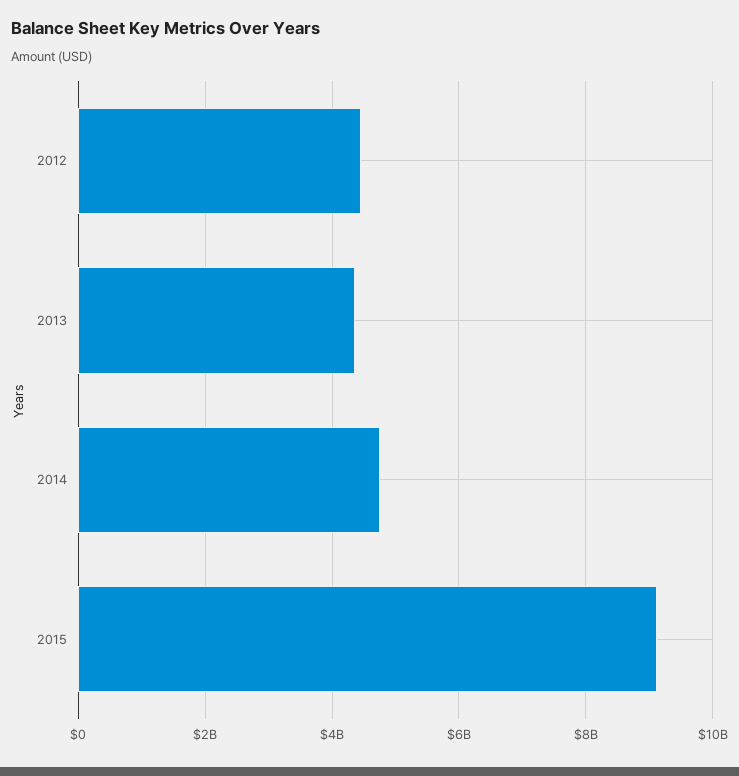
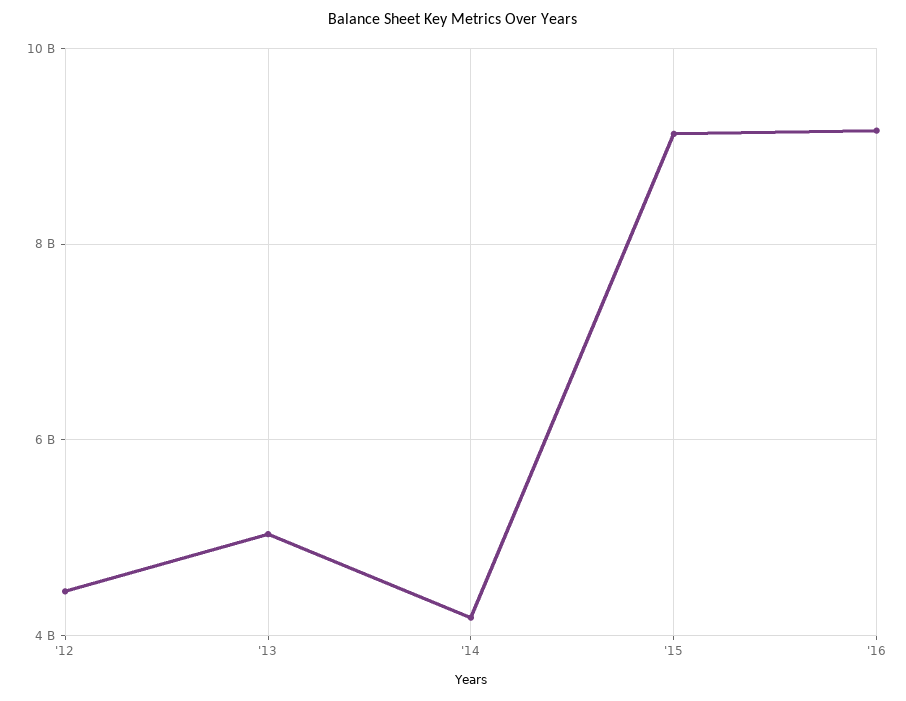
2013: 4400000000 -> 5000000000
2014: 4800000000 -> 4200000000
'16: none -> 9200000000

